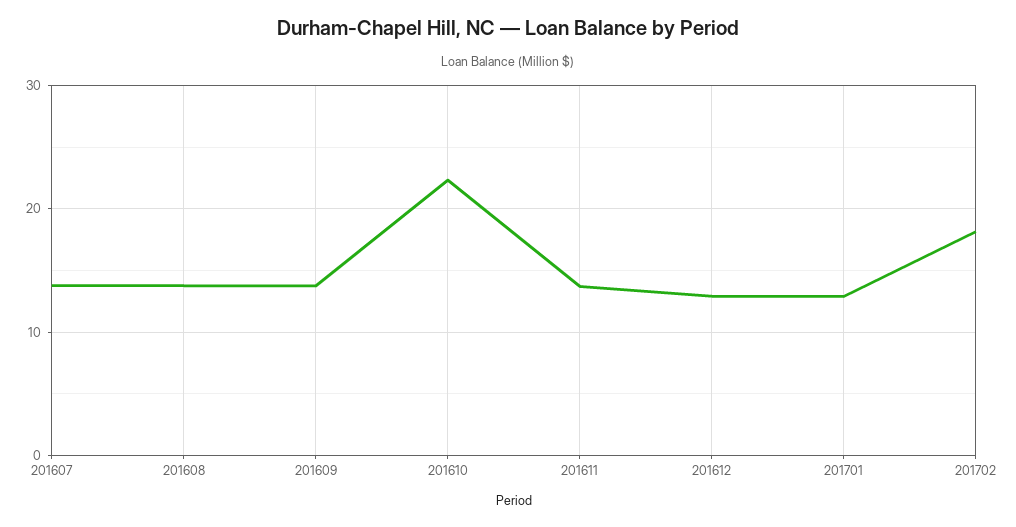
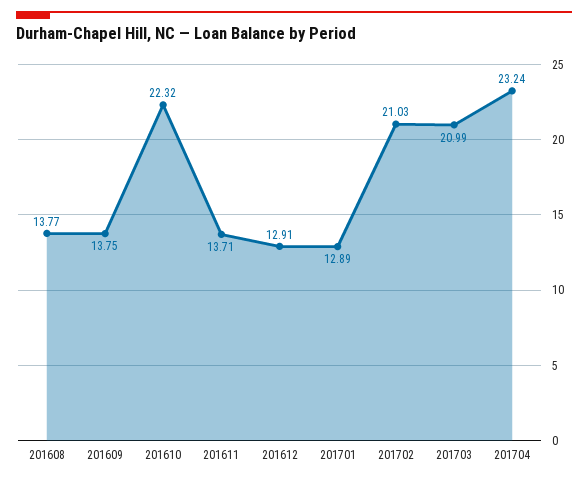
201607: 14 -> none
201702: 18 -> 21.03
201703: none -> 20.99
201704: none -> 23.24

